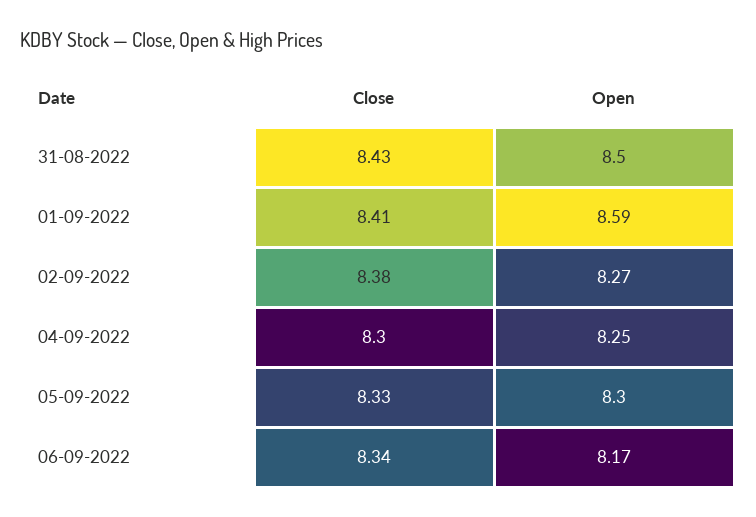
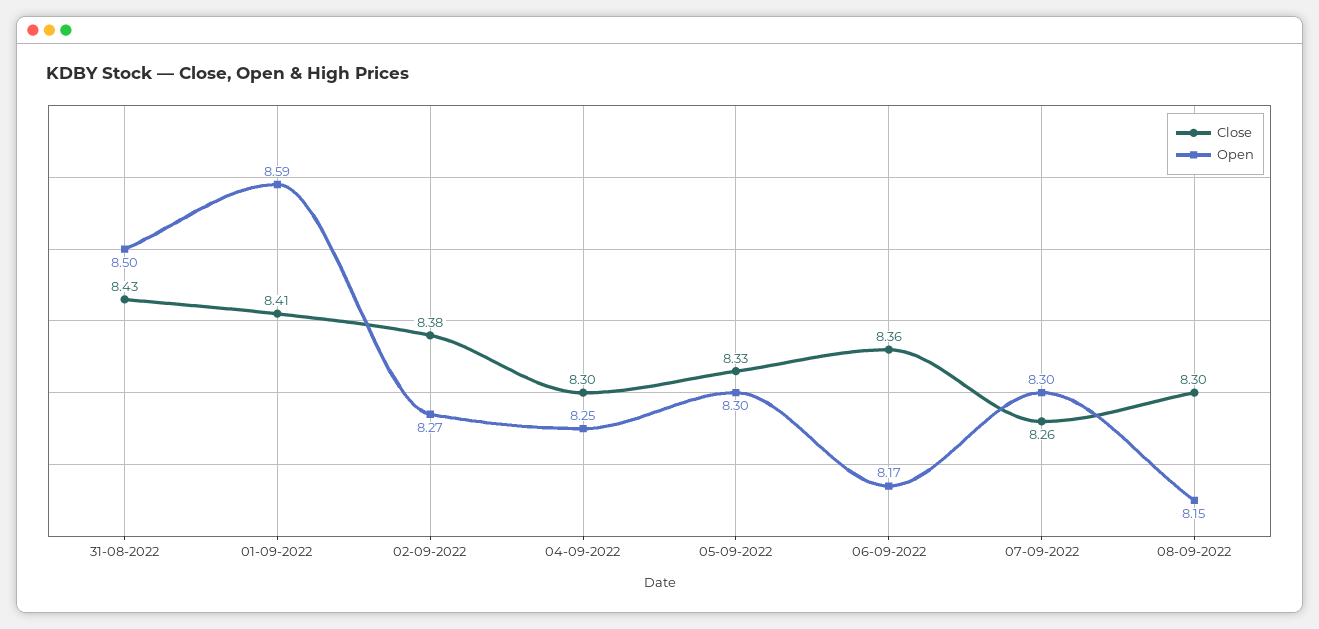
Close, 06-09-2022: 8.34 -> 8.36
Close, 07-09-2022: none -> 8.26
Open, 07-09-2022: none -> 8.3
Close, 08-09-2022: none -> 8.3
Open, 08-09-2022: none -> 8.15

